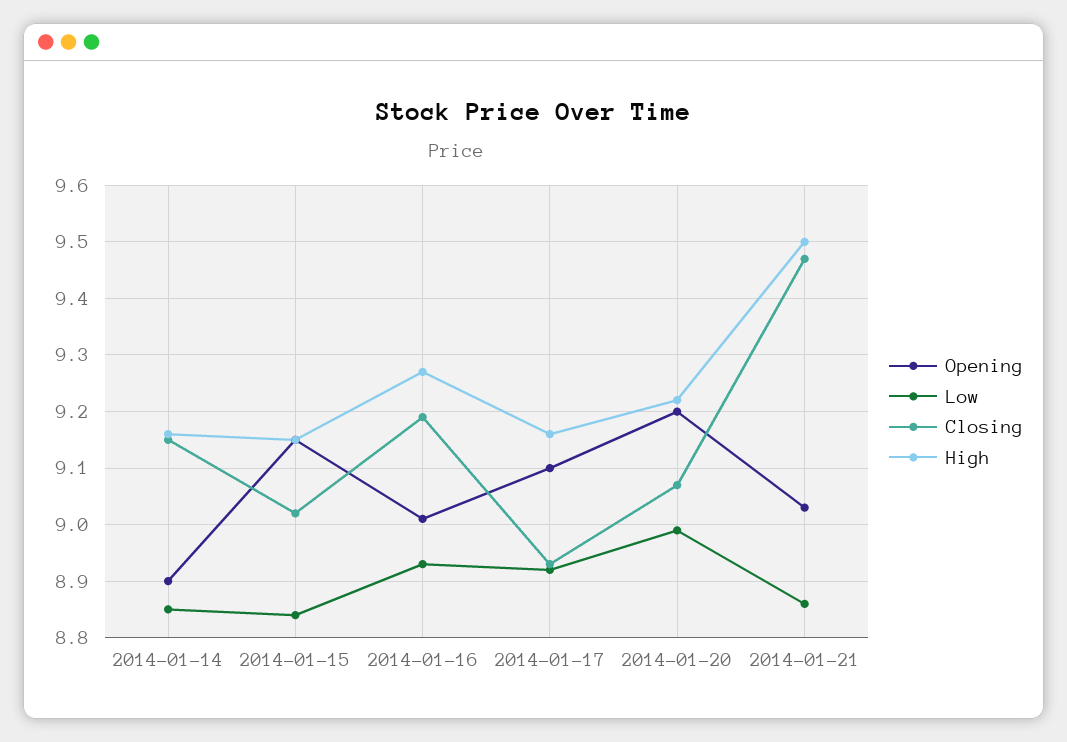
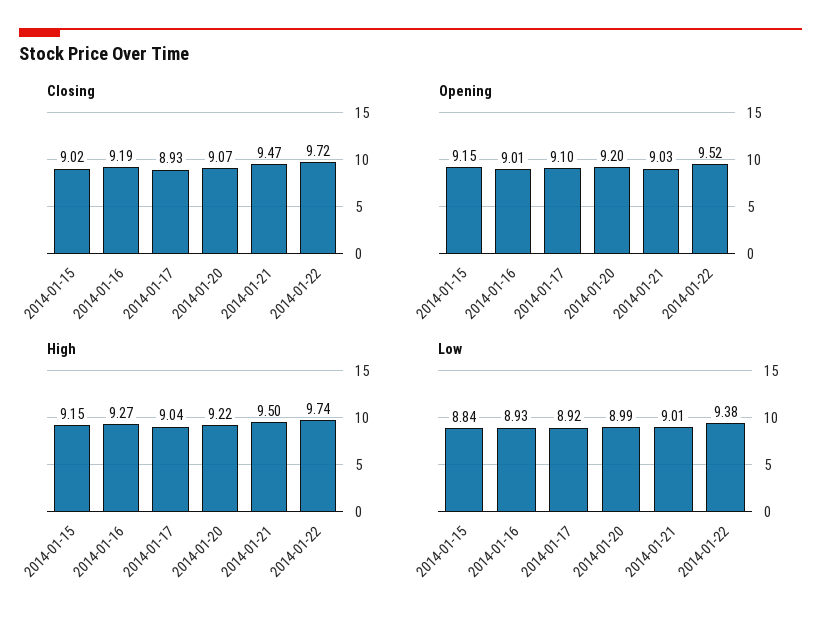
Opening, 2014-01-14: 8.9 -> none
Low, 2014-01-14: 8.85 -> none
Closing, 2014-01-14: 9.15 -> none
High, 2014-01-14: 9.15 -> none
High, 2014-01-17: 9.15 -> 9.04
Low, 2014-01-21: 8.85 -> 9.01
Closing, 2014-01-22: none -> 9.72
Opening, 2014-01-22: none -> 9.52
High, 2014-01-22: none -> 9.74
Low, 2014-01-22: none -> 9.38

